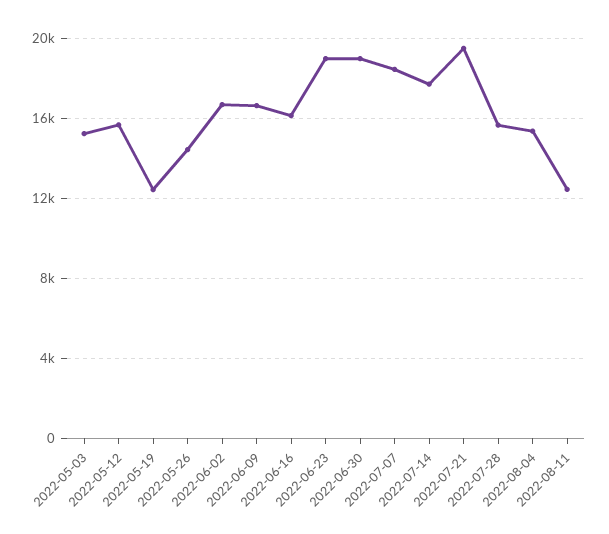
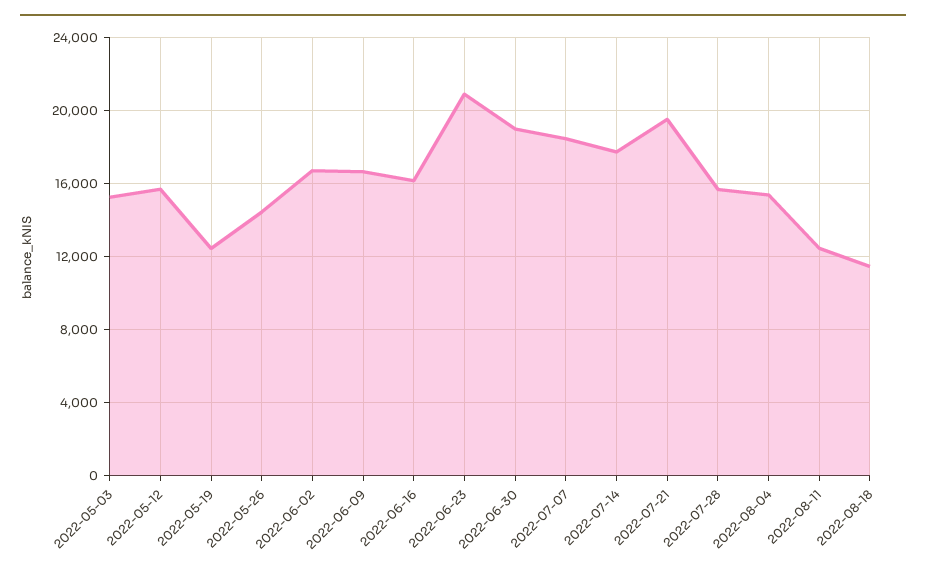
2022-06-23: 19000 -> 21000
2022-08-18: none -> 11500

